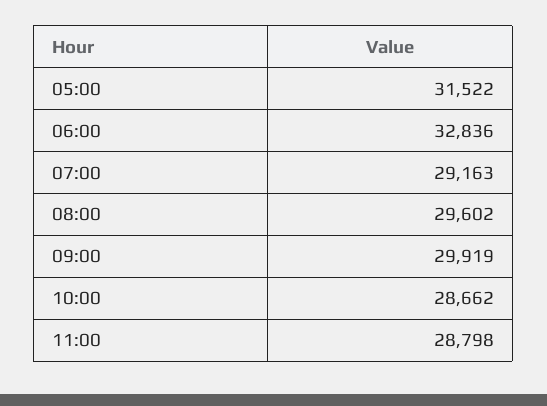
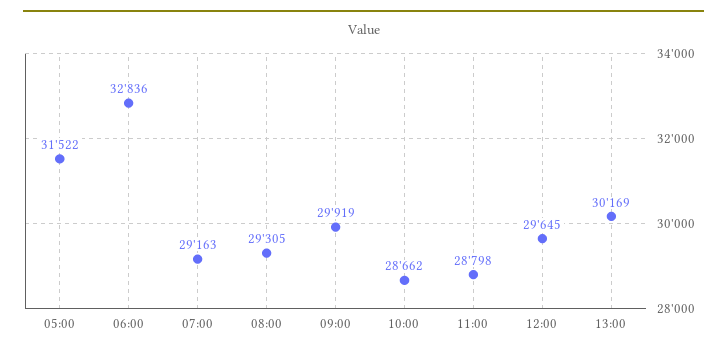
08:00: 29602 -> 29305
12:00: none -> 29645
13:00: none -> 30169

